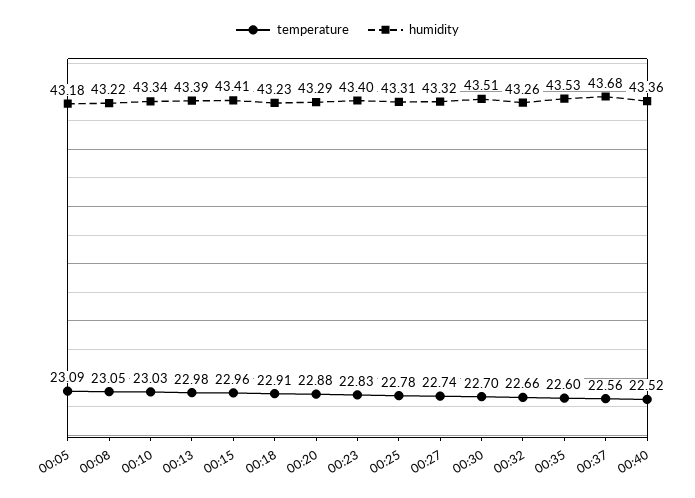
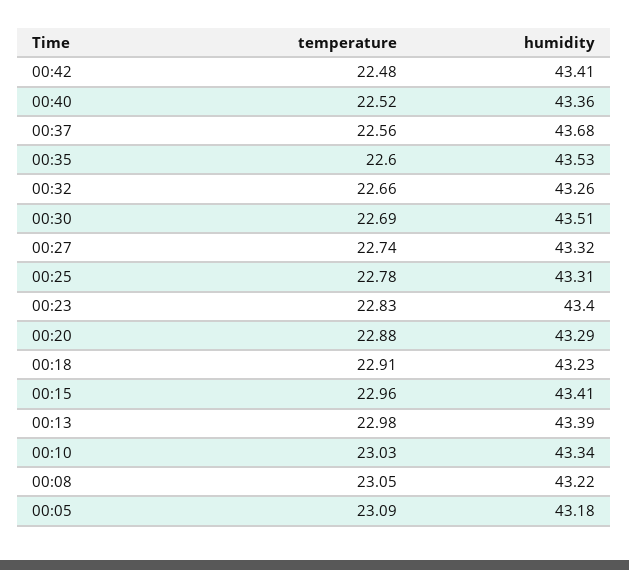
temperature, 00:30: 22.7 -> 22.69
temperature, 00:42: none -> 22.48
humidity, 00:42: none -> 43.41

